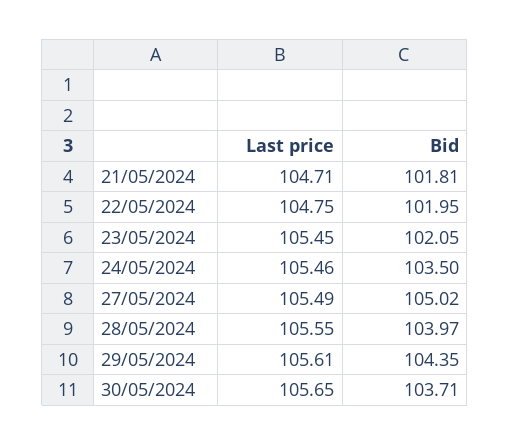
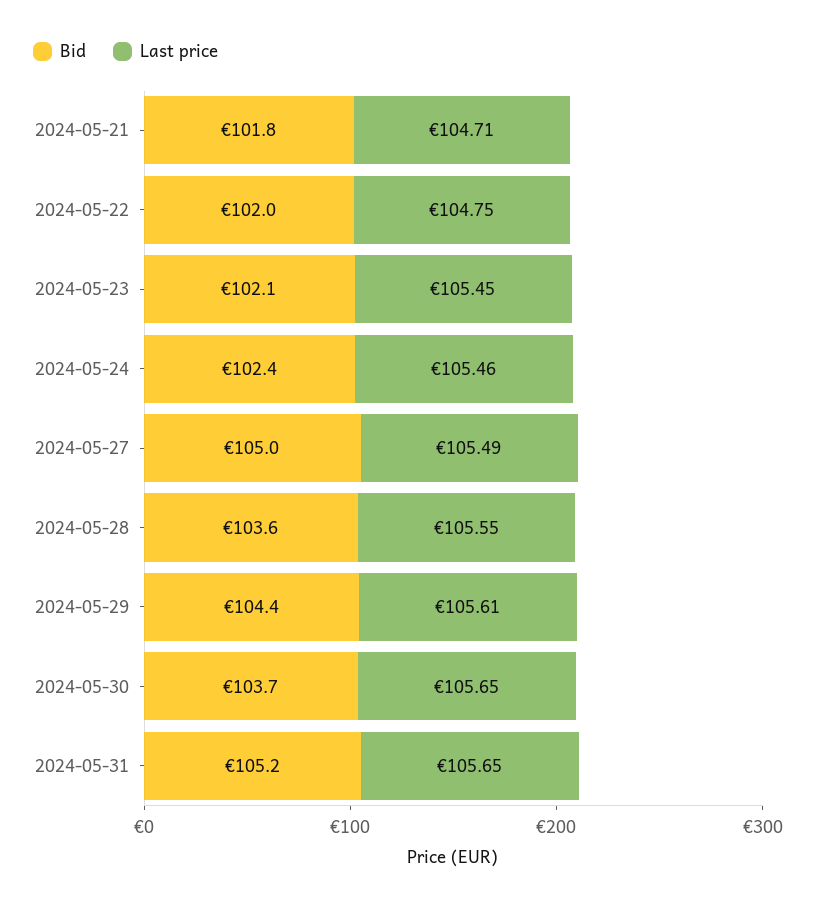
Bid, 24/05/2024: 103.5 -> 102.4
Bid, 28/05/2024: 103.97 -> 103.6
Bid, 2024-05-31: none -> 105.2
Last price, 2024-05-31: none -> 105.65

